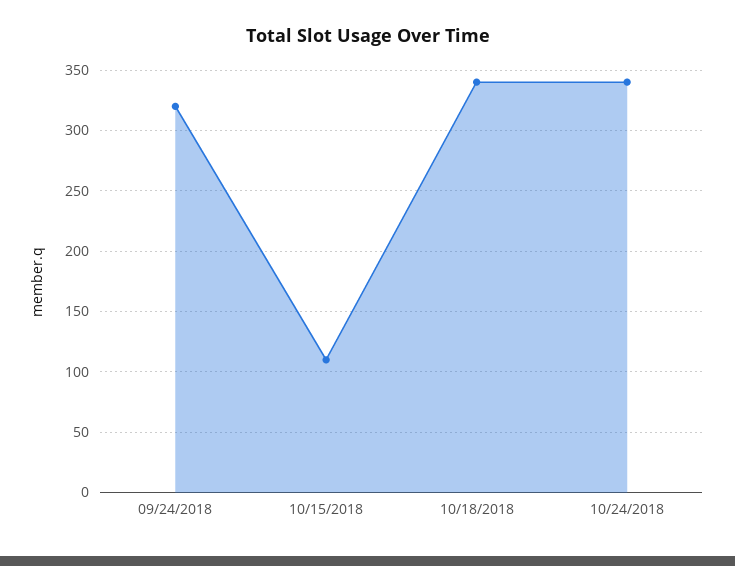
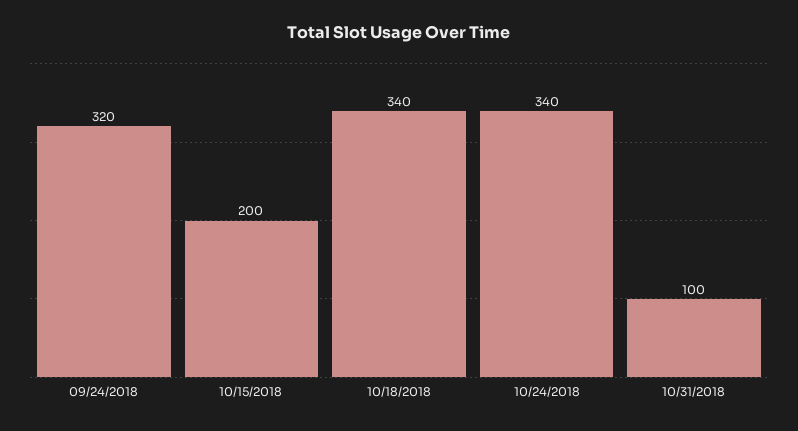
10/15/2018: 110 -> 200
10/31/2018: none -> 100

